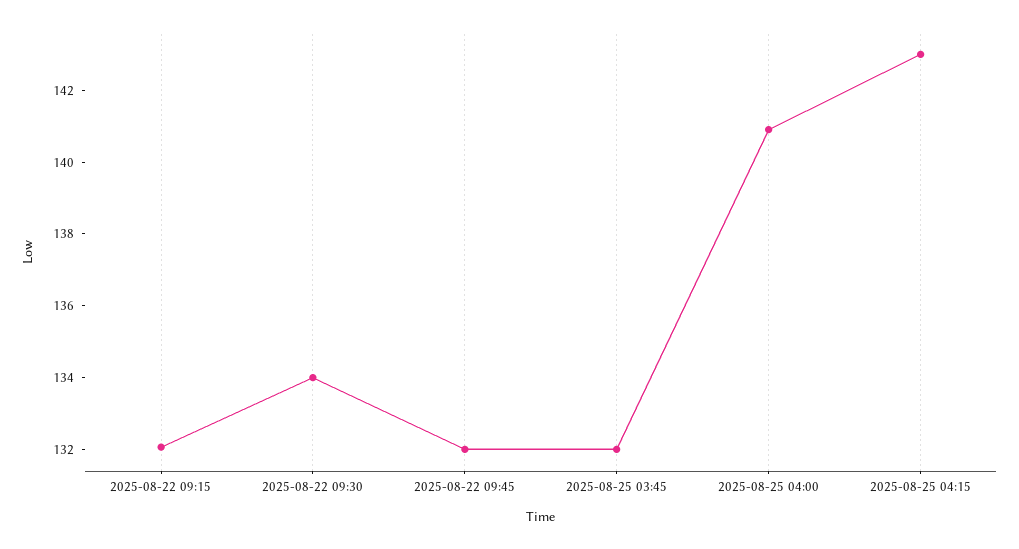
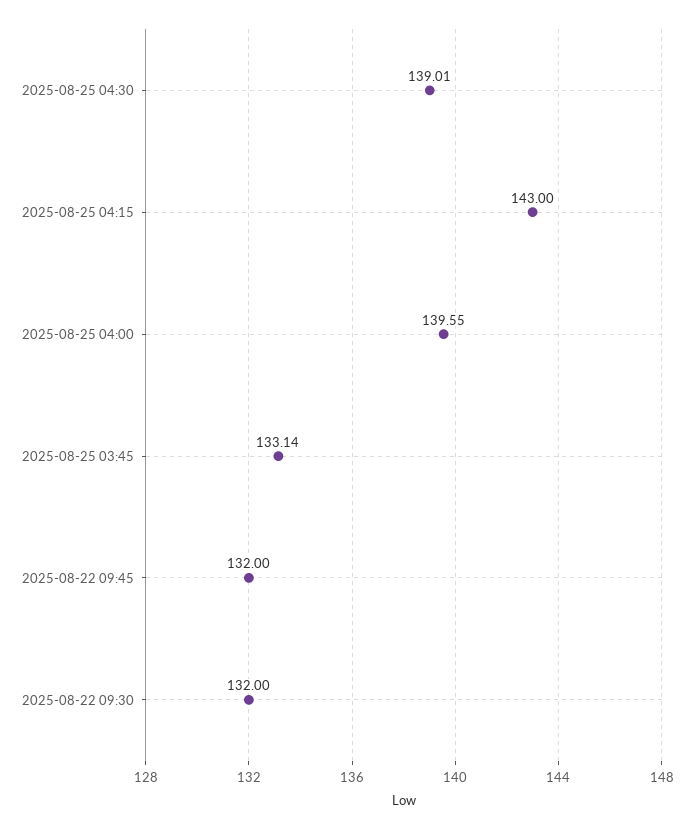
2025-08-22 09:15: 132 -> none
2025-08-22 09:30: 134 -> 132
2025-08-25 03:45: 132 -> 133.14
2025-08-25 04:00: 141 -> 139.55
2025-08-25 04:30: none -> 139.01

